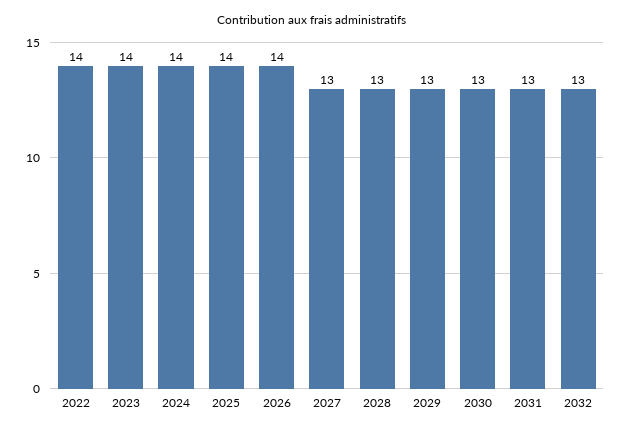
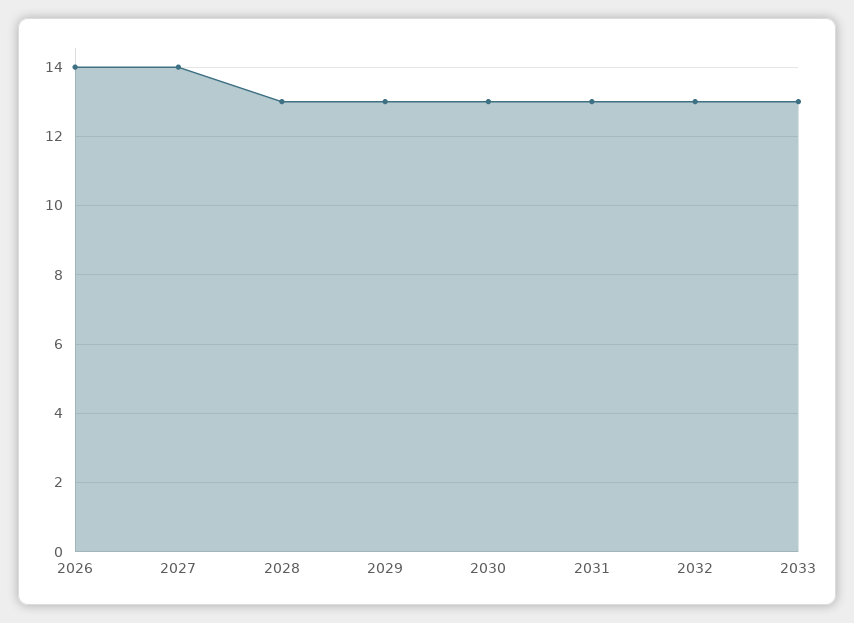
2022: 14 -> none
2023: 14 -> none
2024: 14 -> none
2025: 14 -> none
2027: 13 -> 14
2033: none -> 13

